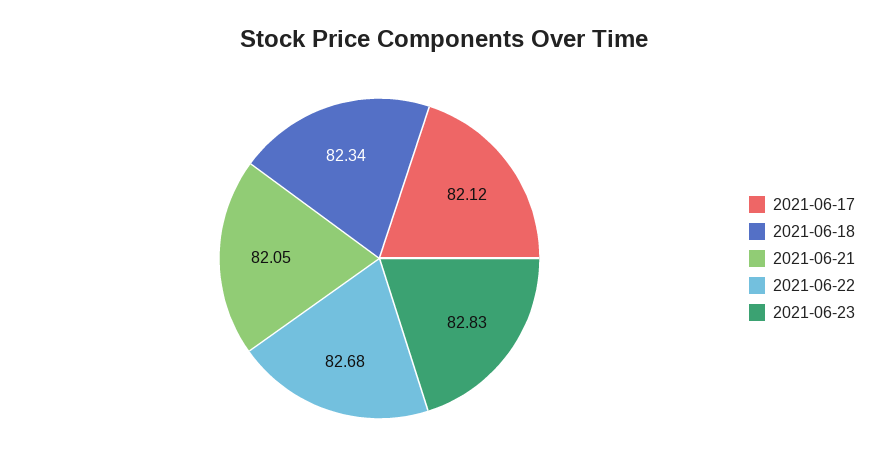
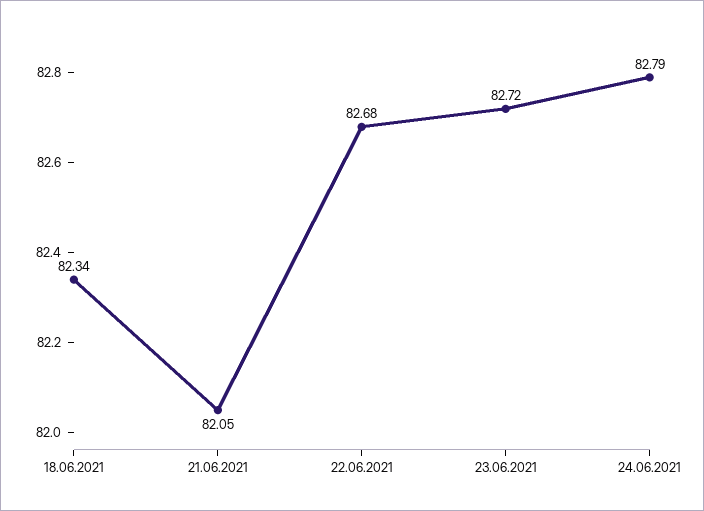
2021-06-17: 82.12 -> none
2021-06-23: 82.83 -> 82.72
24.06.2021: none -> 82.79

